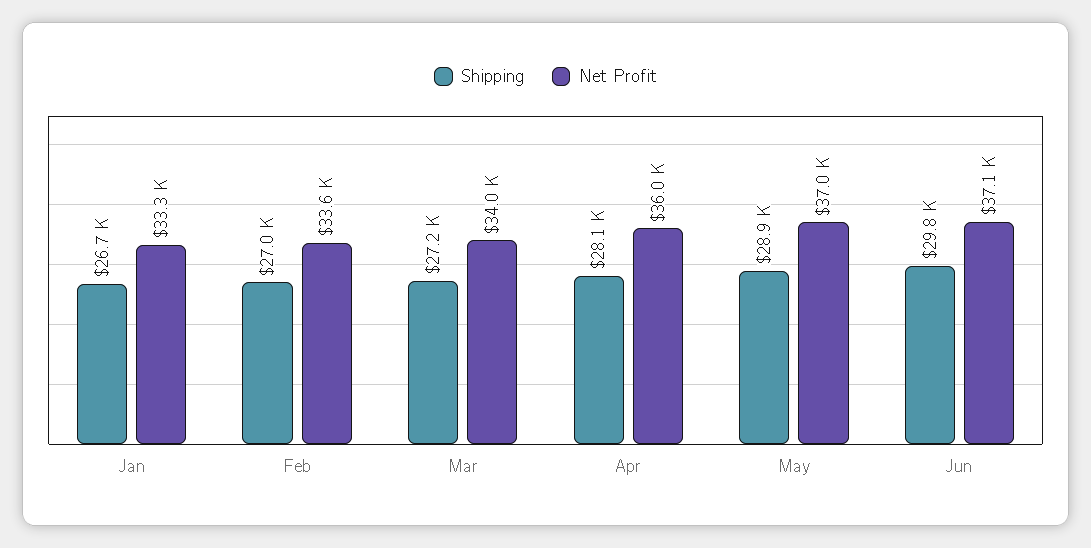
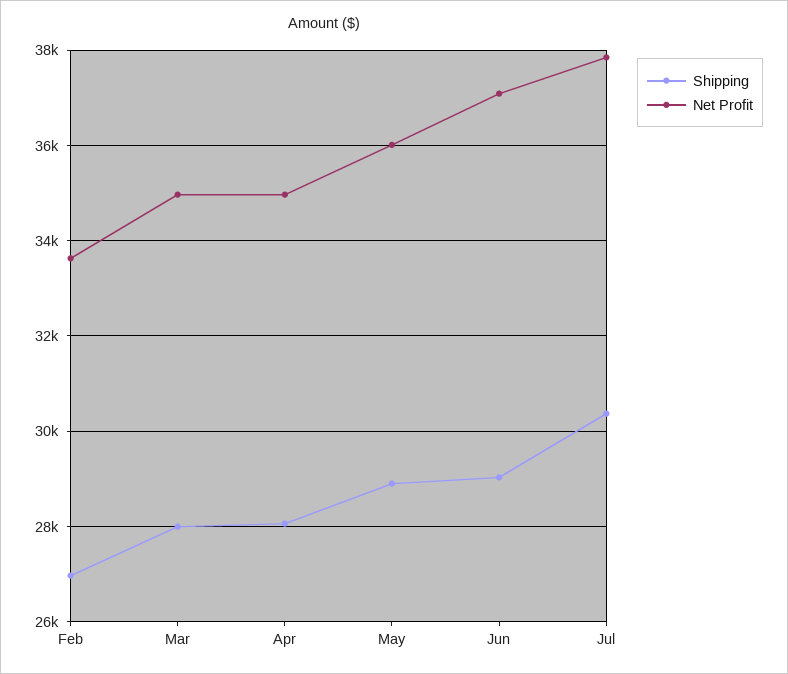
Shipping, Jan: 26700 -> none
Net Profit, Jan: 33300 -> none
Shipping, Mar: 27200 -> 28000
Net Profit, Mar: 34000 -> 35000
Net Profit, Apr: 36000 -> 35000
Net Profit, May: 37000 -> 36000
Shipping, Jun: 29800 -> 29000
Shipping, Jul: none -> 30400
Net Profit, Jul: none -> 37800

